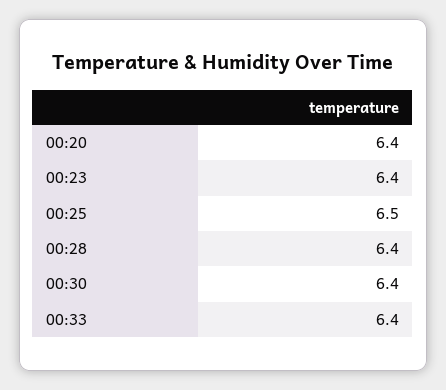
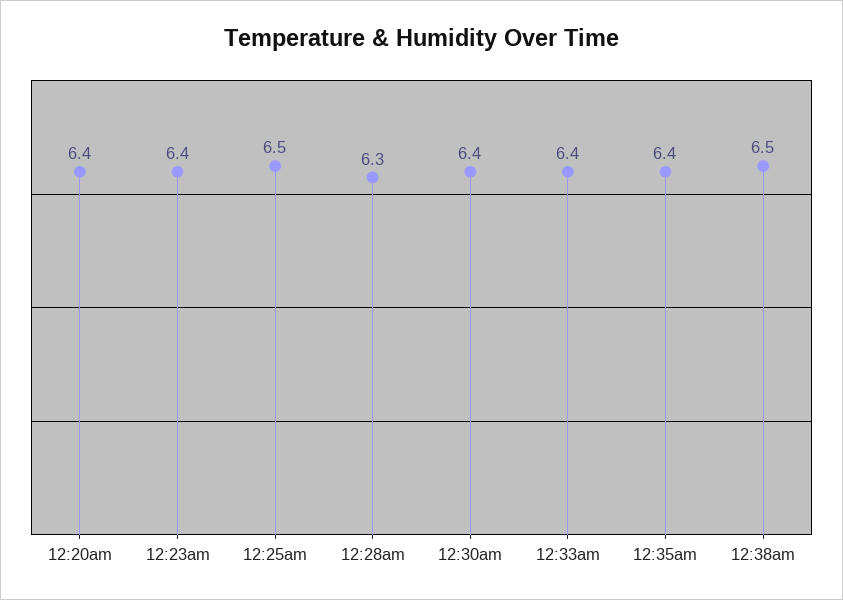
00:28: 6.4 -> 6.3
12:35am: none -> 6.4
12:38am: none -> 6.5

